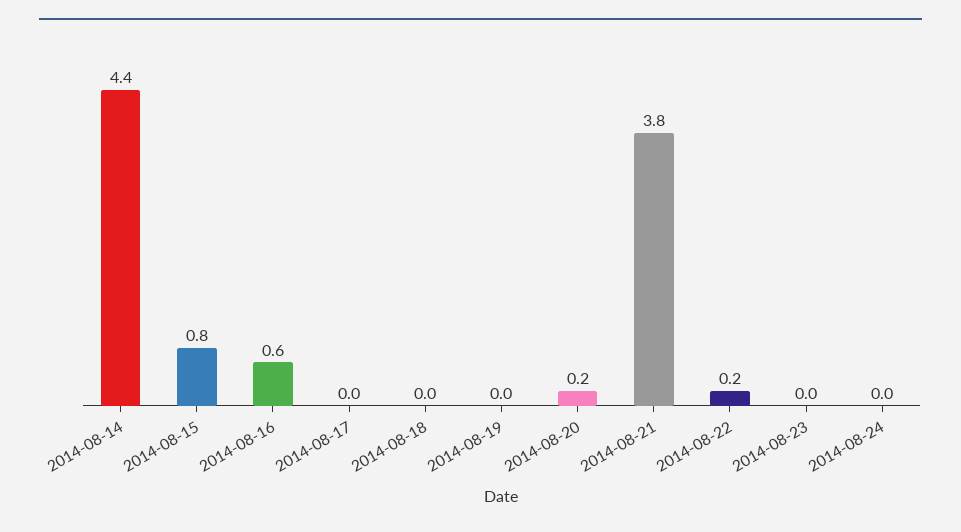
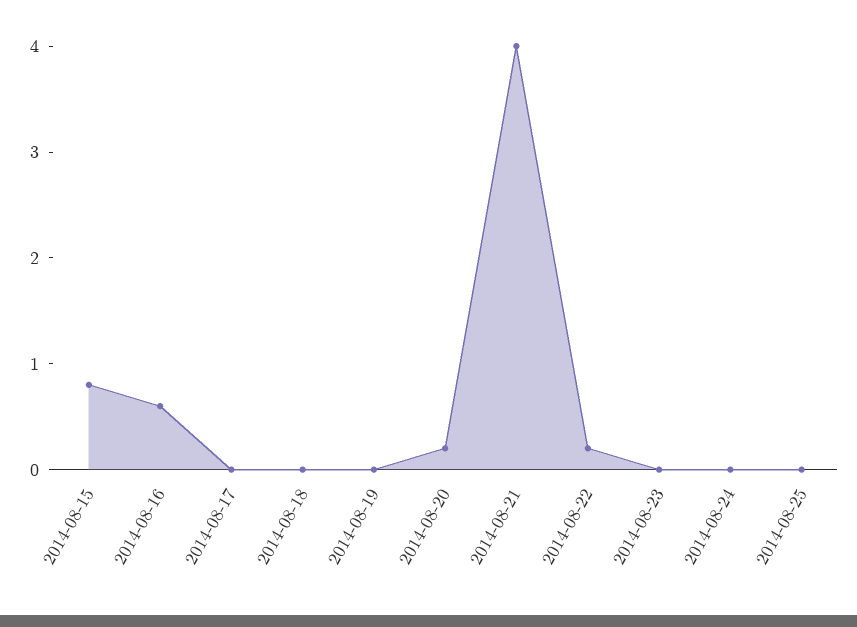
2014-08-14: 4.4 -> none
2014-08-21: 3.8 -> 4
2014-08-25: none -> 0

